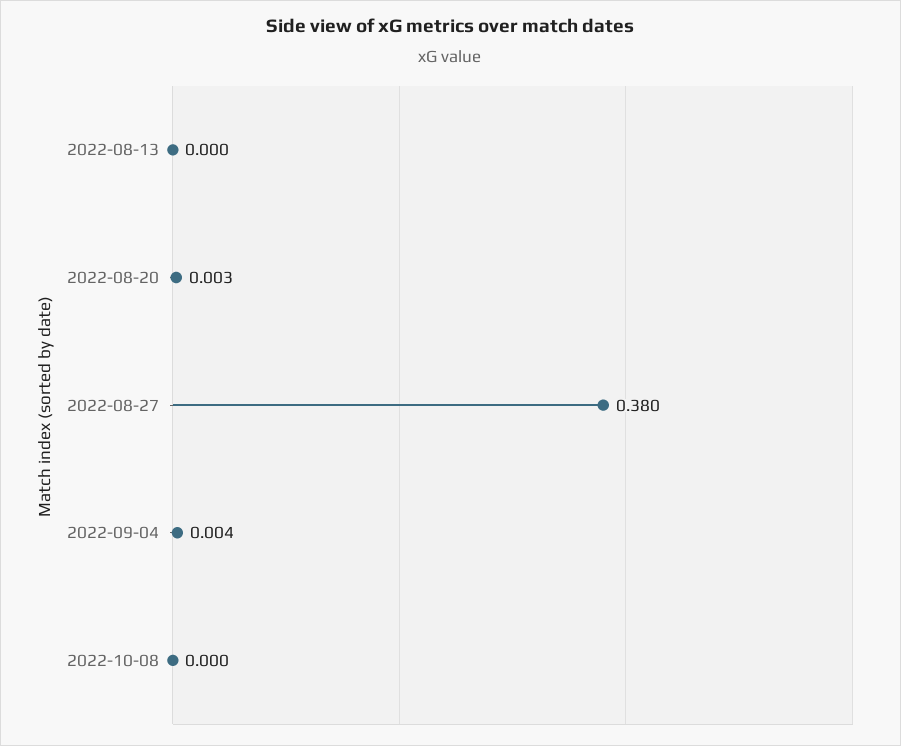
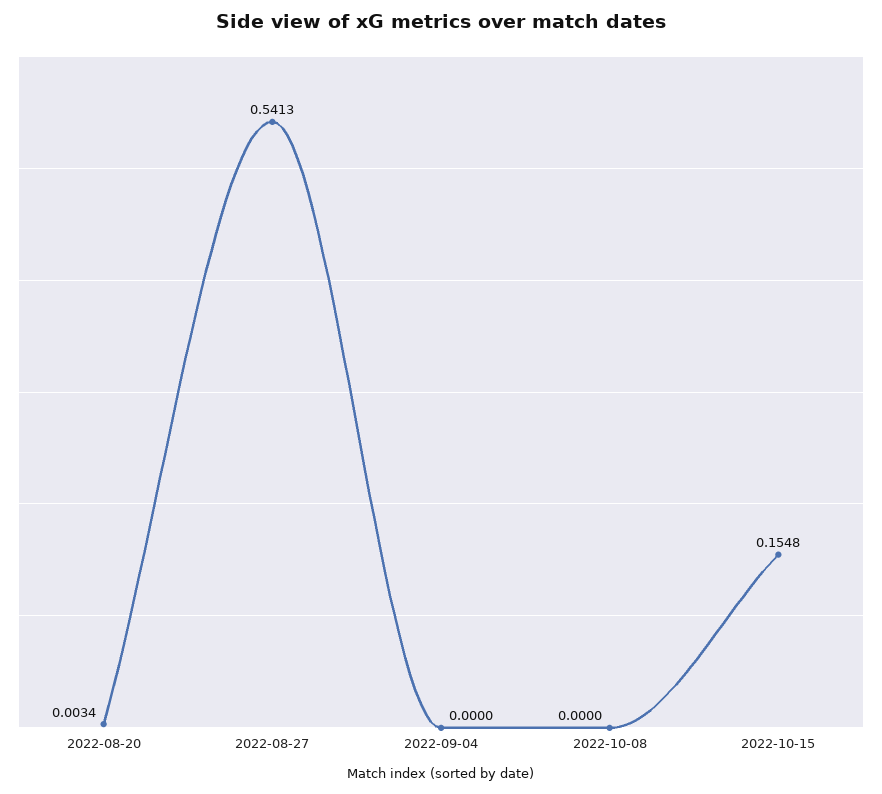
2022-08-13: 0 -> none
2022-08-27: 0.38 -> 0.5413
2022-09-04: 0.004 -> 0
2022-10-15: none -> 0.1548

